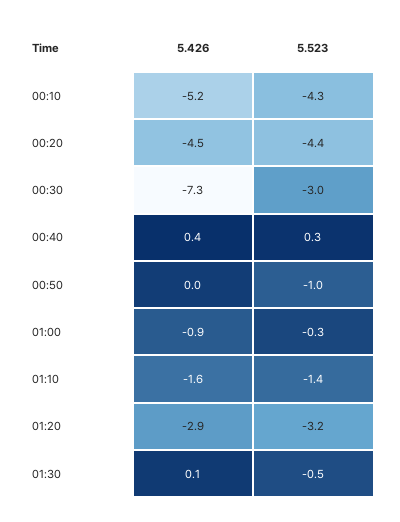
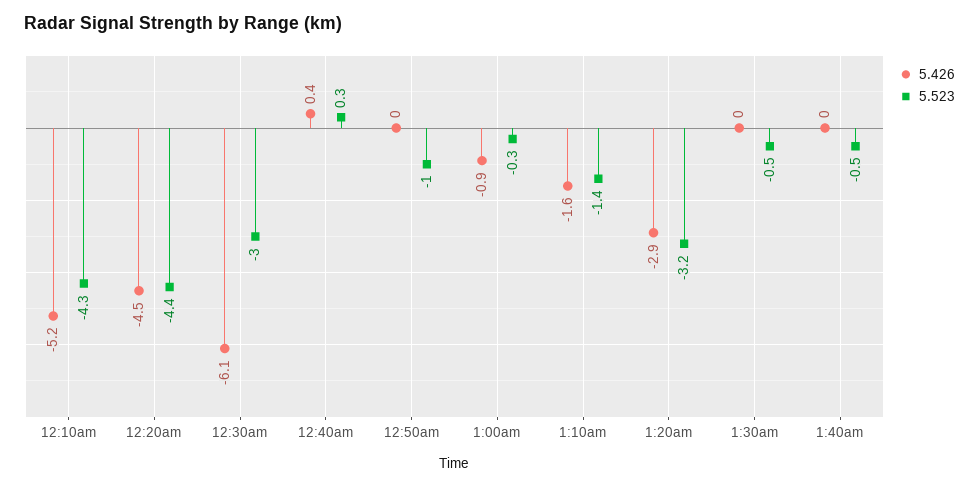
5.426, 00:30: -7.3 -> -6.1
5.426, 01:30: 0.1 -> 0
5.426, 1:40am: none -> 0
5.523, 1:40am: none -> -0.5

